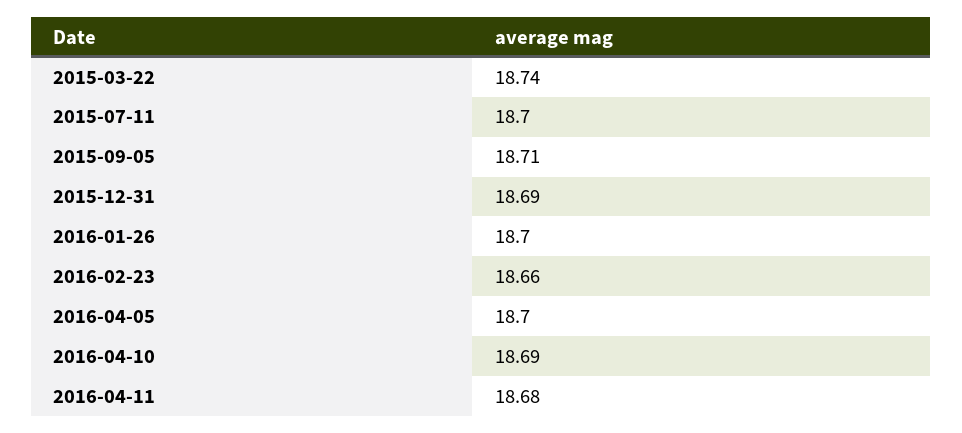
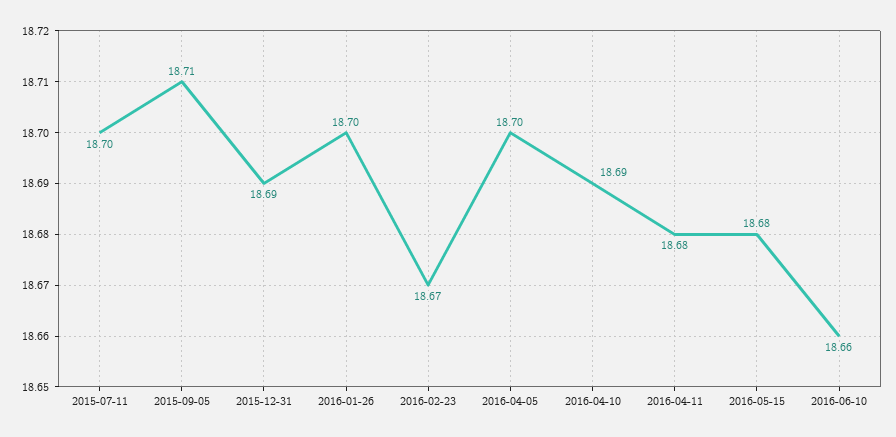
2015-03-22: 18.74 -> none
2016-02-23: 18.66 -> 18.67
2016-05-15: none -> 18.68
2016-06-10: none -> 18.66

